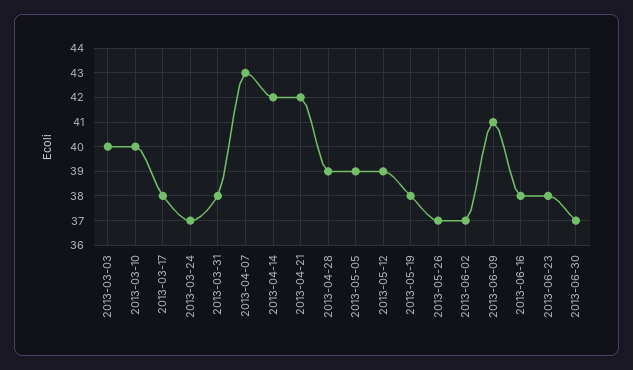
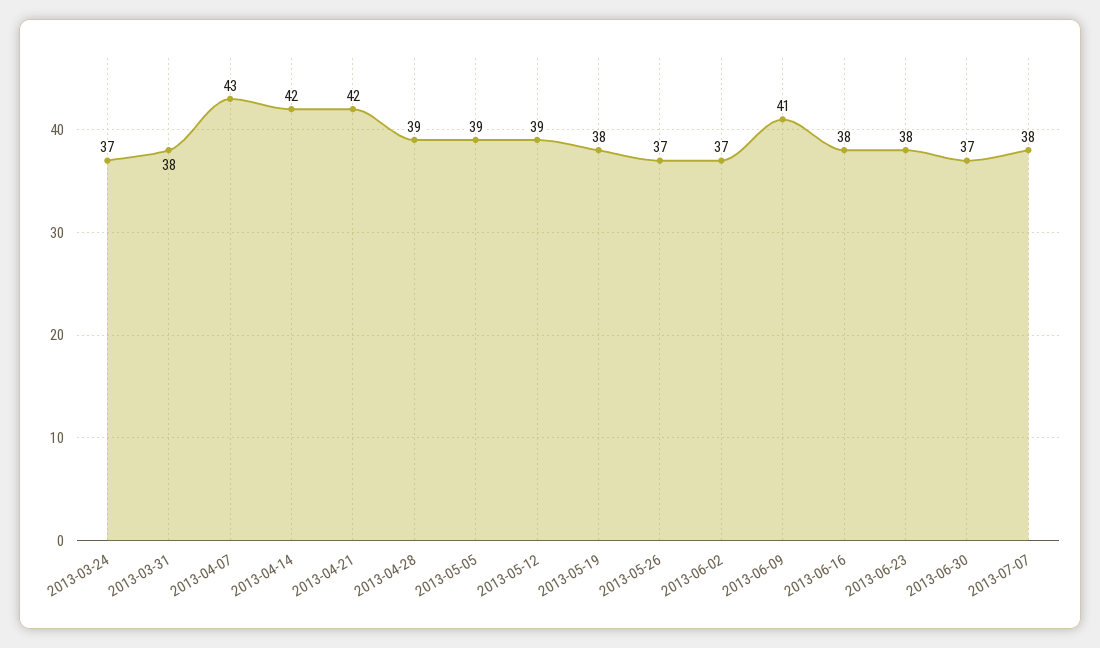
2013-03-03: 40 -> none
2013-03-10: 40 -> none
2013-03-17: 38 -> none
2013-07-07: none -> 38

